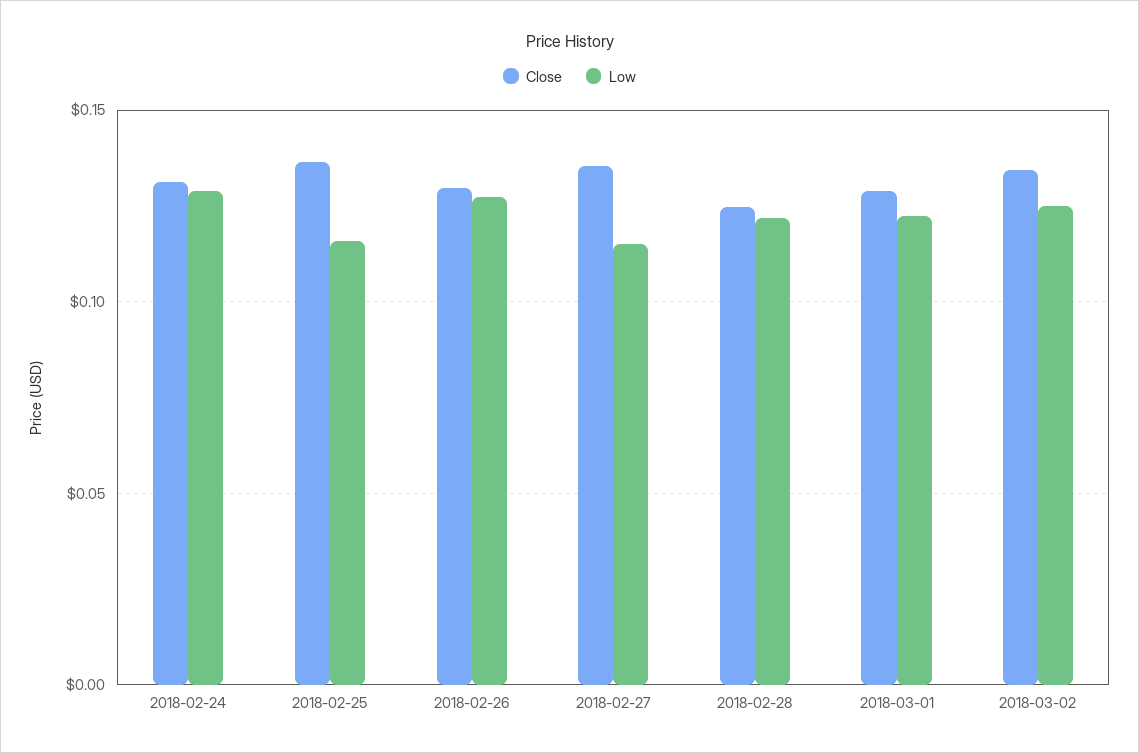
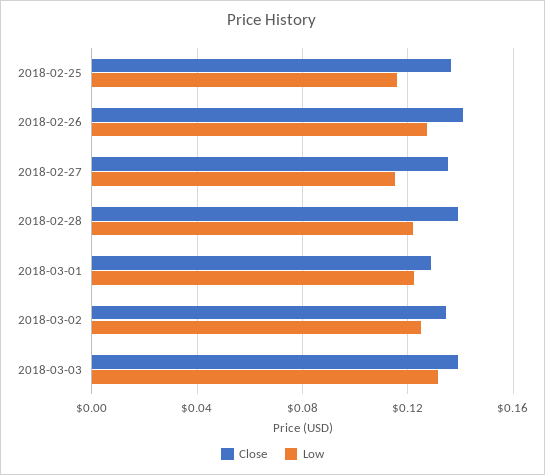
Close, 2018-02-24: 0.13 -> none
Low, 2018-02-24: 0.13 -> none
Close, 2018-02-26: 0.13 -> 0.14
Close, 2018-02-28: 0.125 -> 0.14
Close, 2018-03-03: none -> 0.14
Low, 2018-03-03: none -> 0.13

